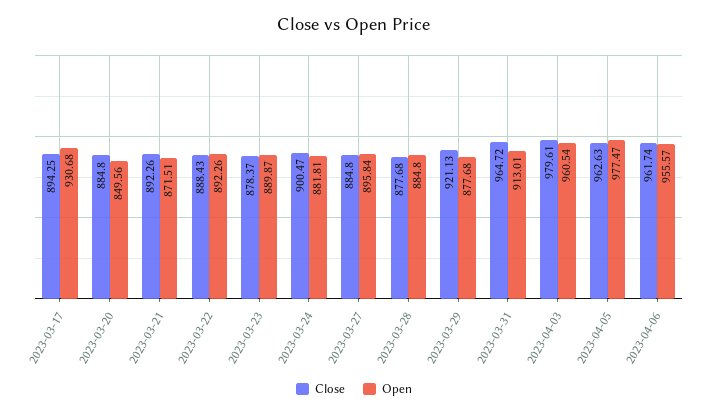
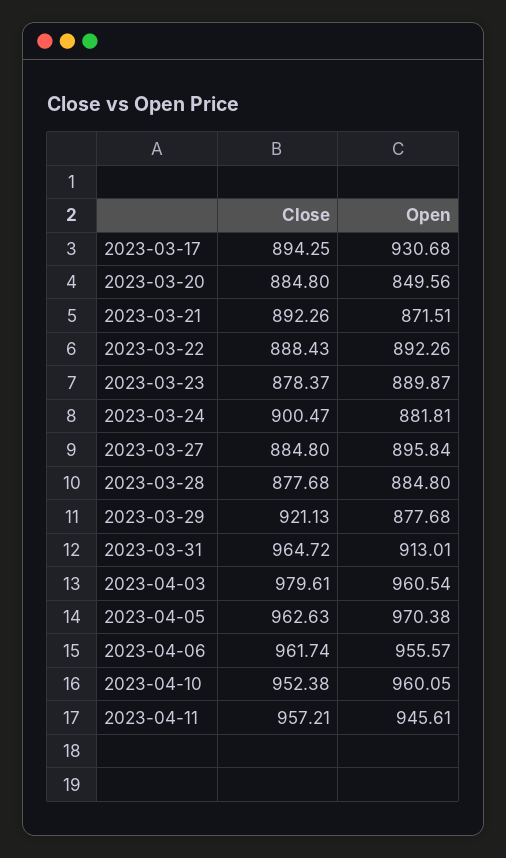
Open, 2023-04-05: 977.47 -> 970.38
Close, 2023-04-10: none -> 952.38
Open, 2023-04-10: none -> 960.05
Close, 2023-04-11: none -> 957.21
Open, 2023-04-11: none -> 945.61

